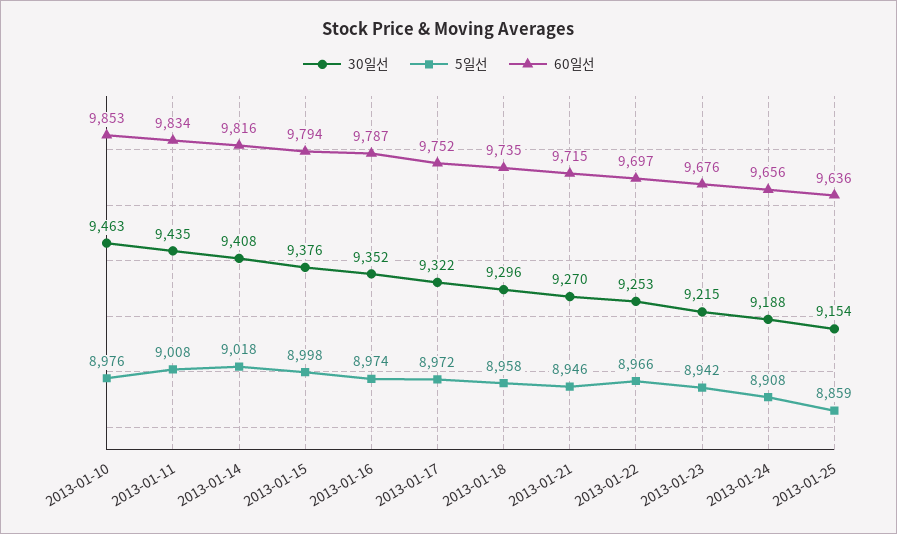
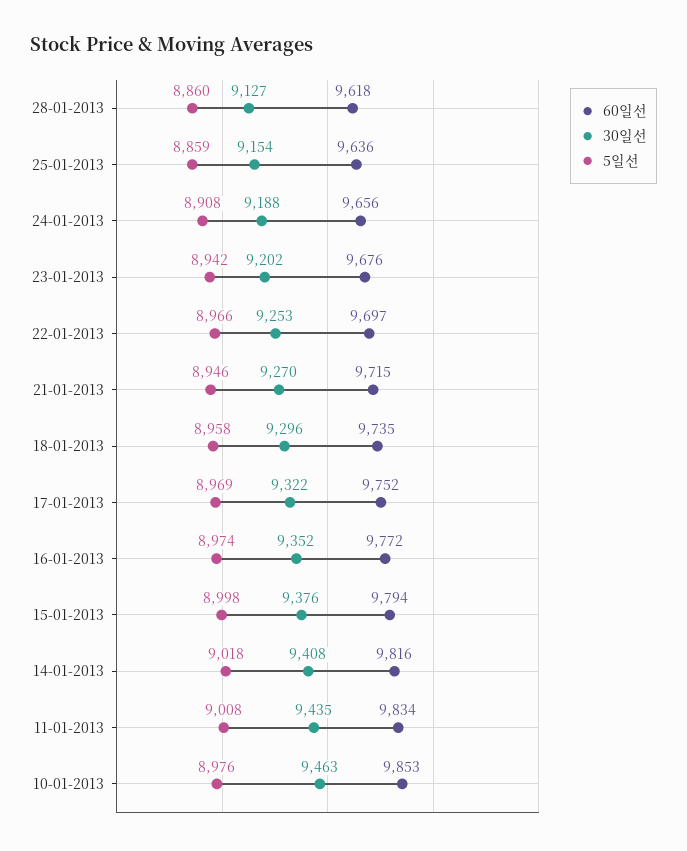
60일선, 2013-01-16: 9787 -> 9772
5일선, 2013-01-17: 8972 -> 8969
30일선, 2013-01-23: 9215 -> 9202
60일선, 28-01-2013: none -> 9618
30일선, 28-01-2013: none -> 9127
5일선, 28-01-2013: none -> 8860

